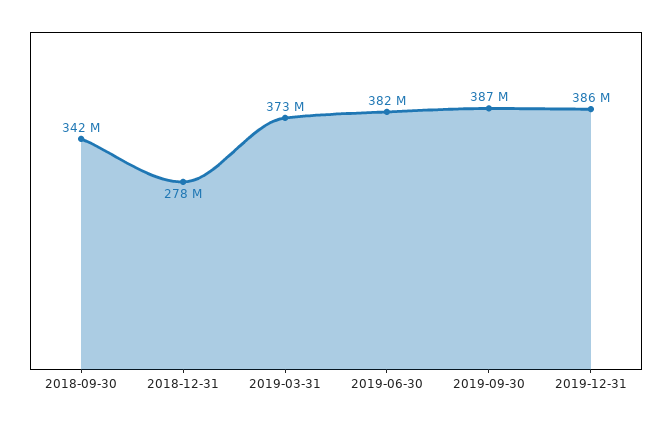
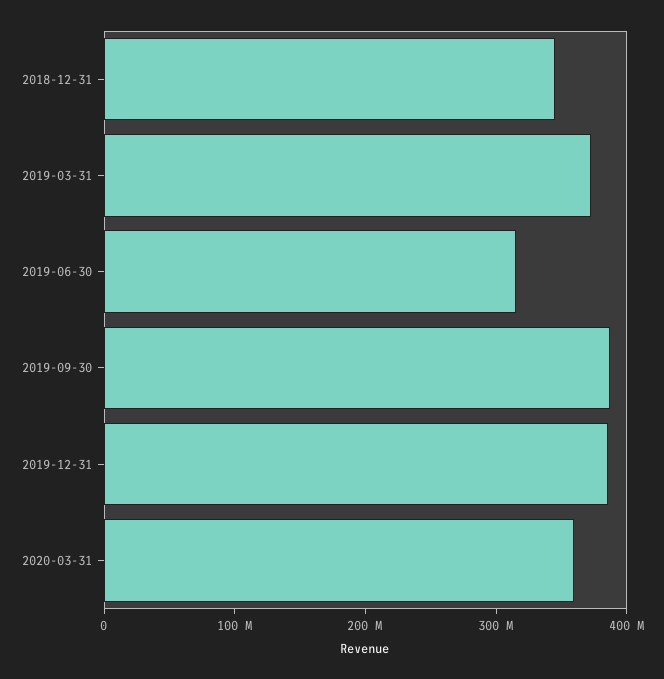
2018-09-30: 342000000 -> none
2018-12-31: 278000000 -> 340000000
2019-06-30: 382000000 -> 320000000
2020-03-31: none -> 360000000

